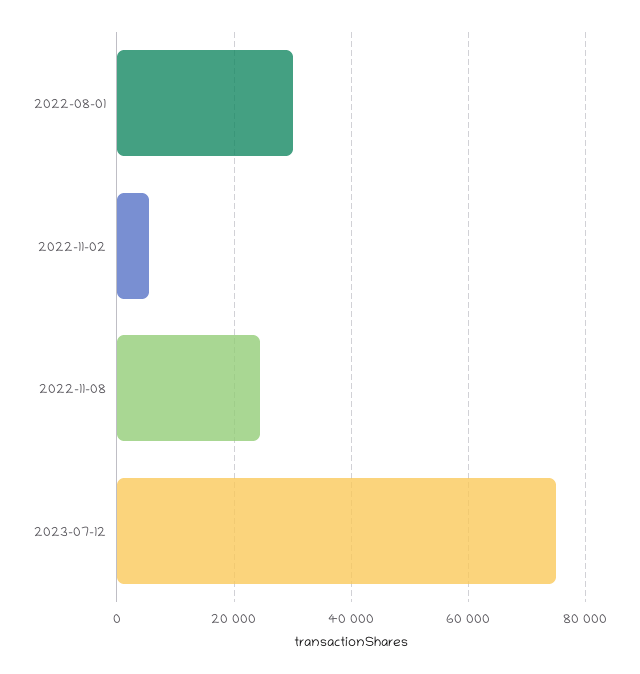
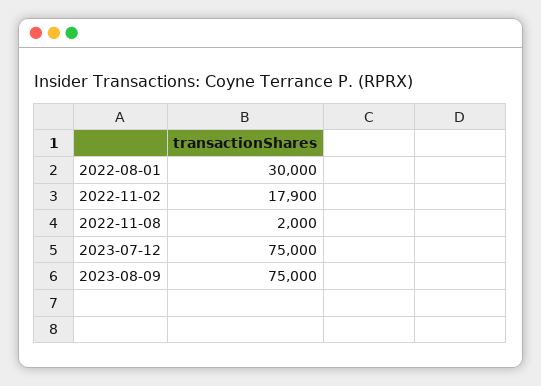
2022-11-02: 6000 -> 17900
2022-11-08: 24000 -> 2000
2023-08-09: none -> 75000

